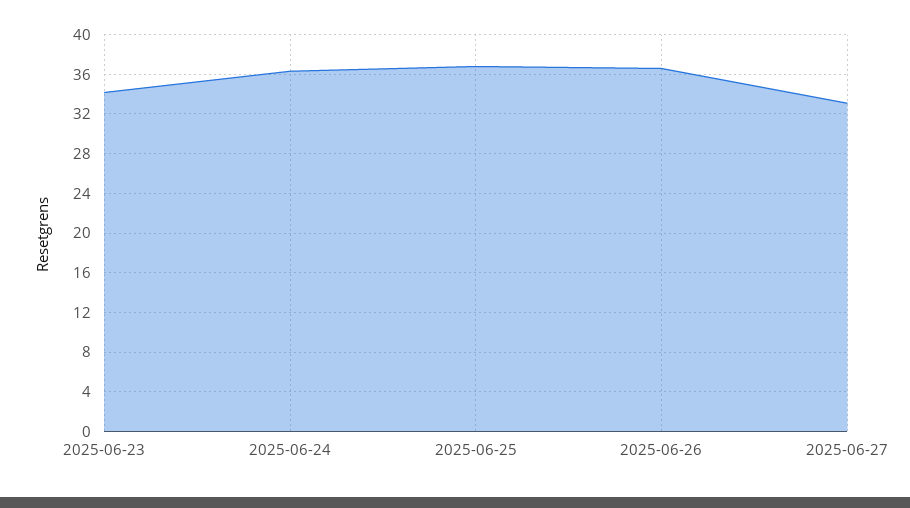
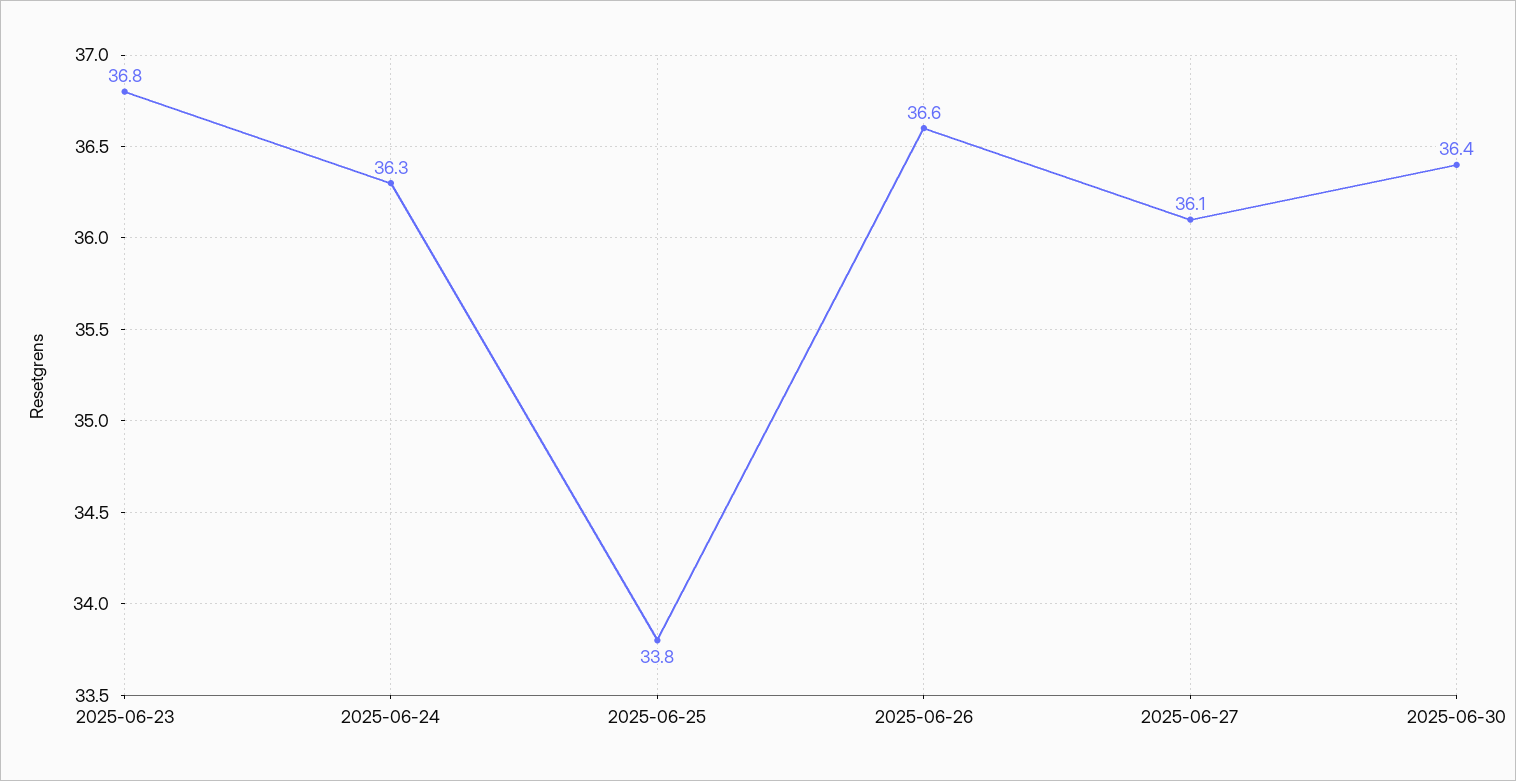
2025-06-23: 34 -> 36.8
2025-06-25: 37 -> 33.8
2025-06-27: 33 -> 36.1
2025-06-30: none -> 36.4

